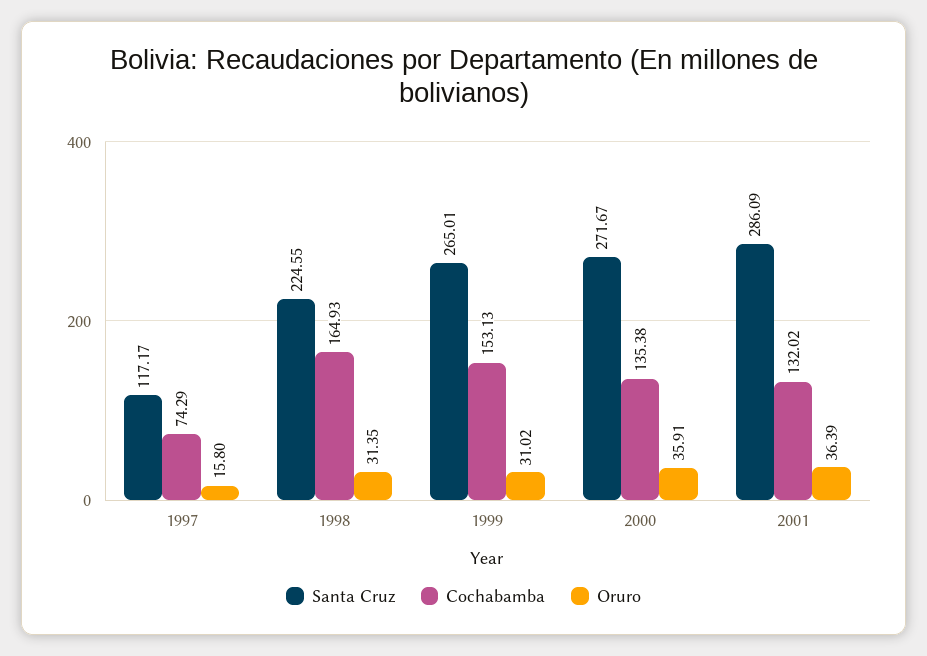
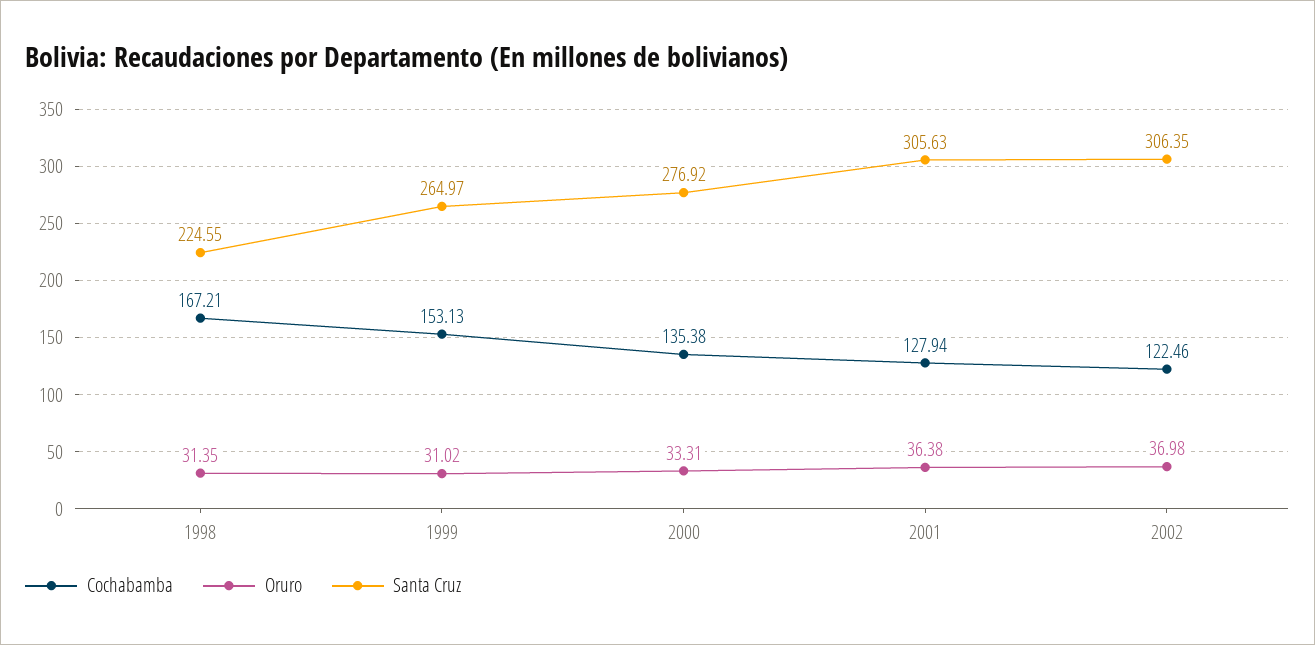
Santa Cruz, 1997: 117.17 -> none
Cochabamba, 1997: 74.29 -> none
Oruro, 1997: 15.8 -> none
Cochabamba, 1998: 164.93 -> 167.21
Santa Cruz, 1999: 265.01 -> 264.97
Santa Cruz, 2000: 271.67 -> 276.92
Oruro, 2000: 35.91 -> 33.31
Santa Cruz, 2001: 286.09 -> 305.63
Cochabamba, 2001: 132.02 -> 127.94
Oruro, 2001: 36.39 -> 36.38
Cochabamba, 2002: none -> 122.46
Oruro, 2002: none -> 36.98
Santa Cruz, 2002: none -> 306.35

